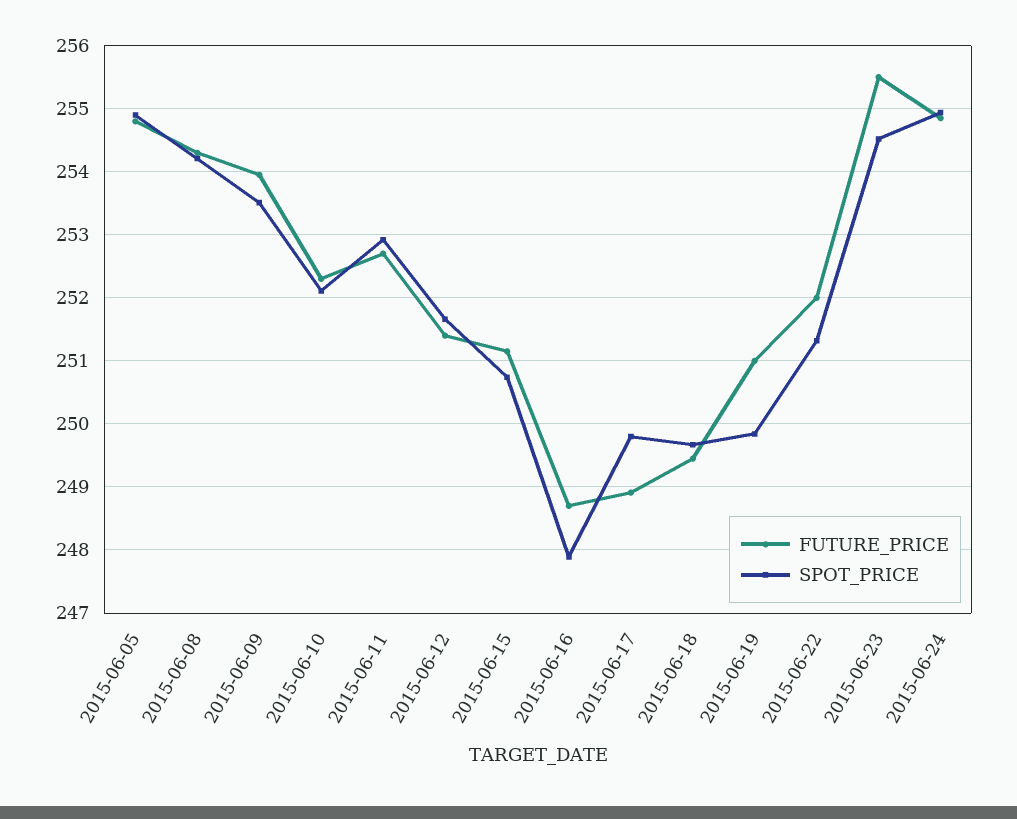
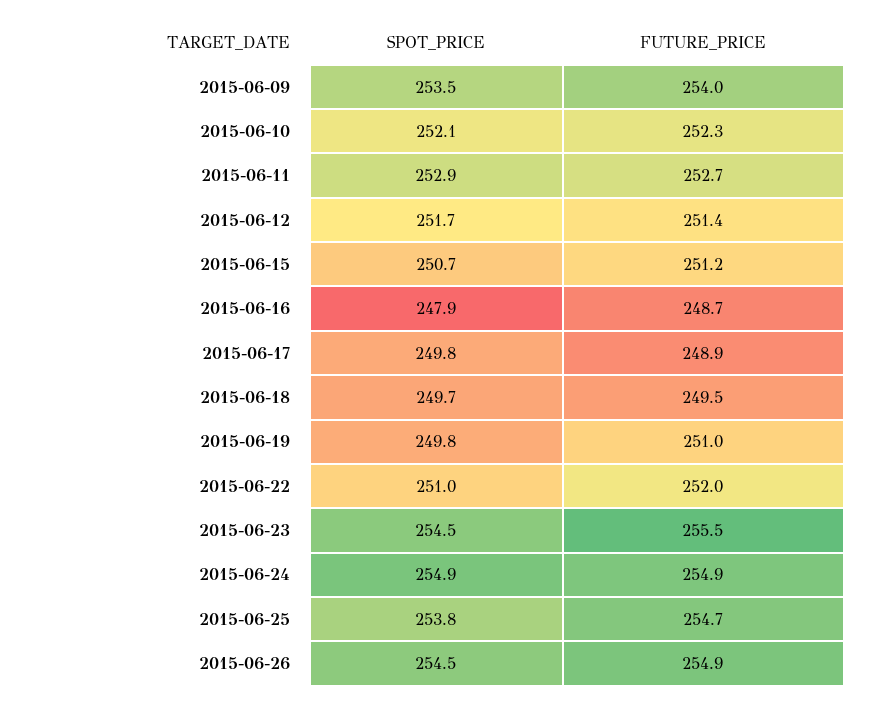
FUTURE_PRICE, 2015-06-05: 254.8 -> none
SPOT_PRICE, 2015-06-05: 254.9 -> none
FUTURE_PRICE, 2015-06-08: 254.3 -> none
SPOT_PRICE, 2015-06-08: 254.2 -> none
SPOT_PRICE, 2015-06-22: 251.3 -> 251
SPOT_PRICE, 2015-06-25: none -> 253.8
FUTURE_PRICE, 2015-06-25: none -> 254.7
SPOT_PRICE, 2015-06-26: none -> 254.5
FUTURE_PRICE, 2015-06-26: none -> 254.9

